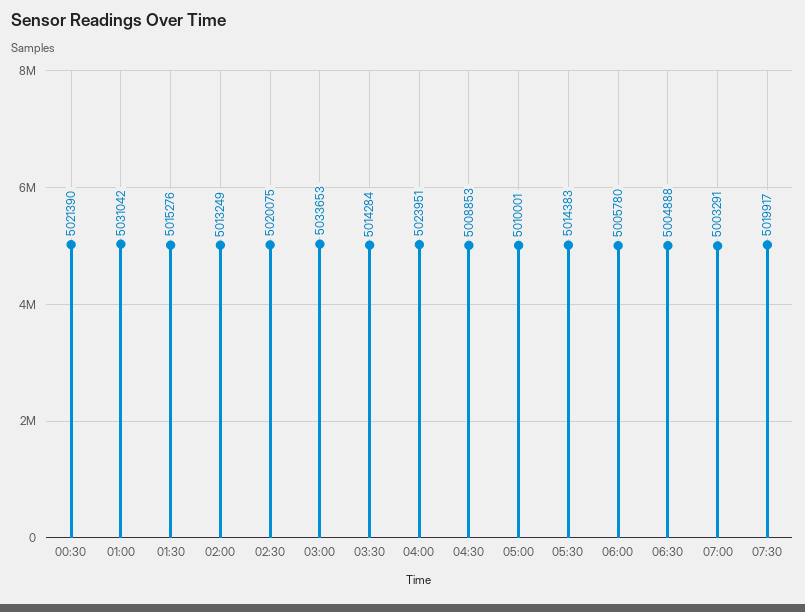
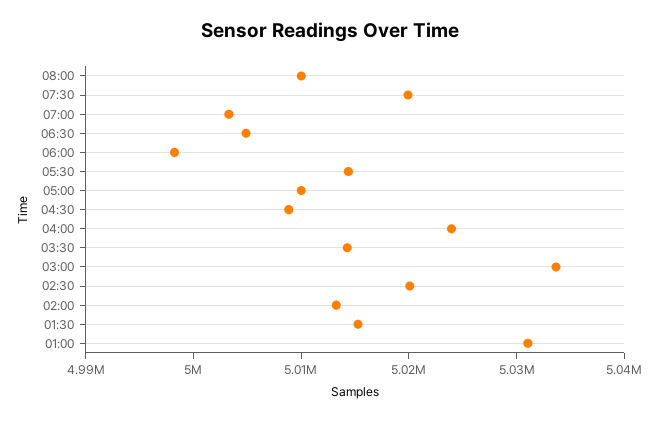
00:30: 5021390 -> none
06:00: 5005780 -> 4998000
08:00: none -> 5010000

